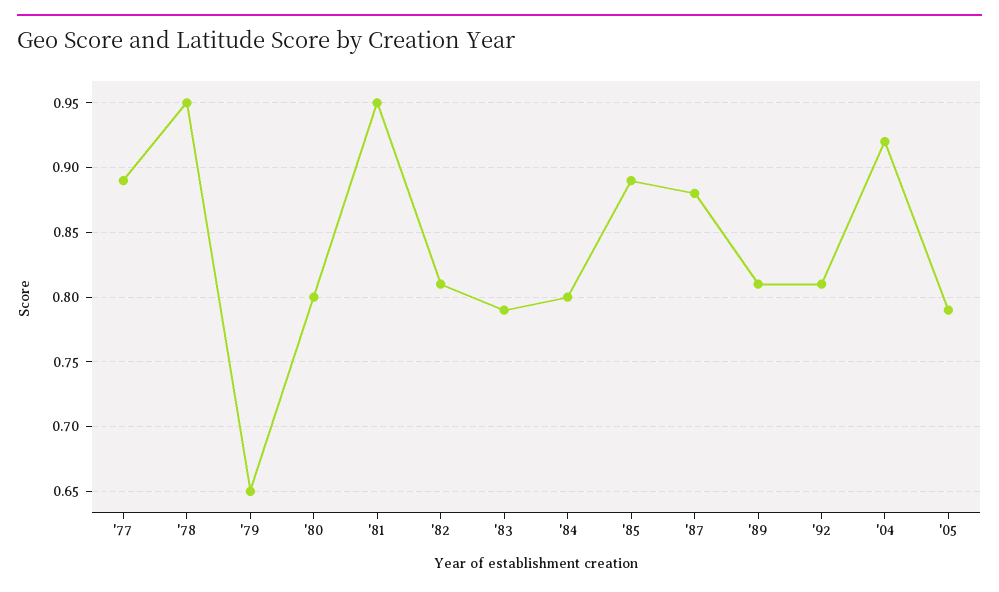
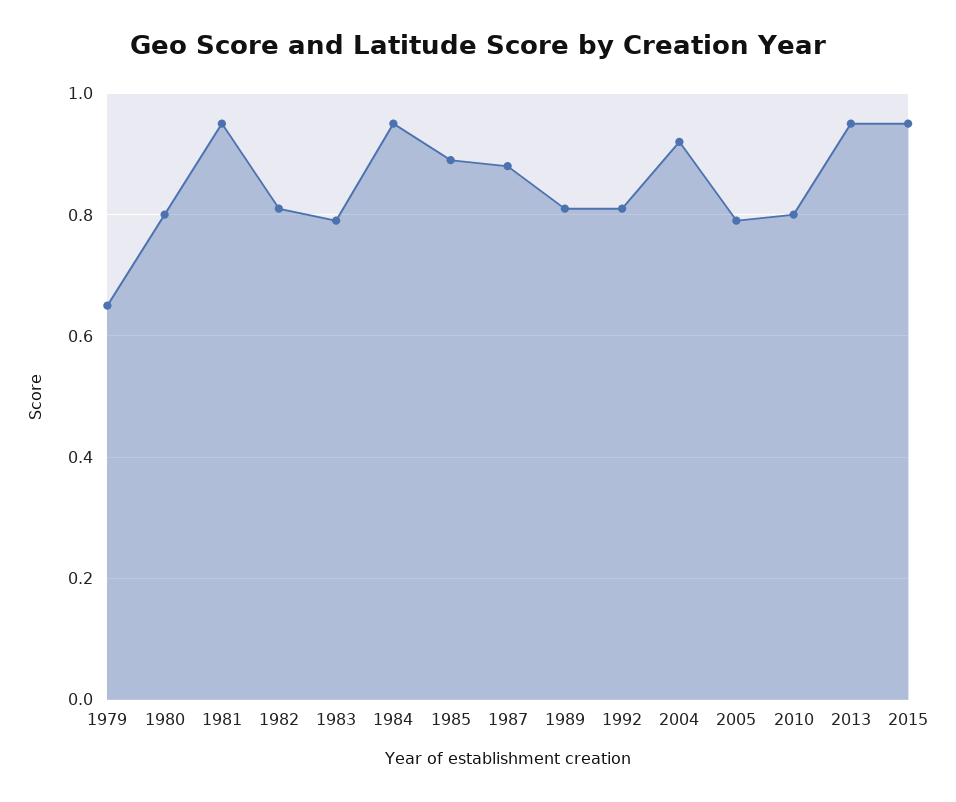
'77: 0.89 -> none
'78: 0.95 -> none
'84: 0.8 -> 0.95
2010: none -> 0.8
2013: none -> 0.95
2015: none -> 0.95

